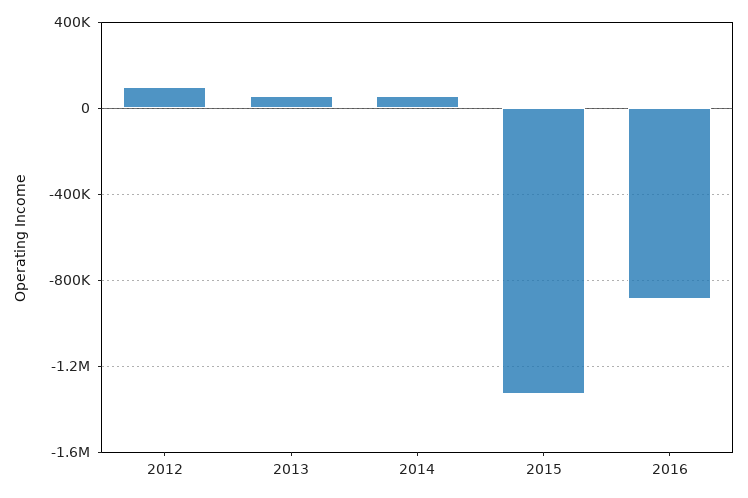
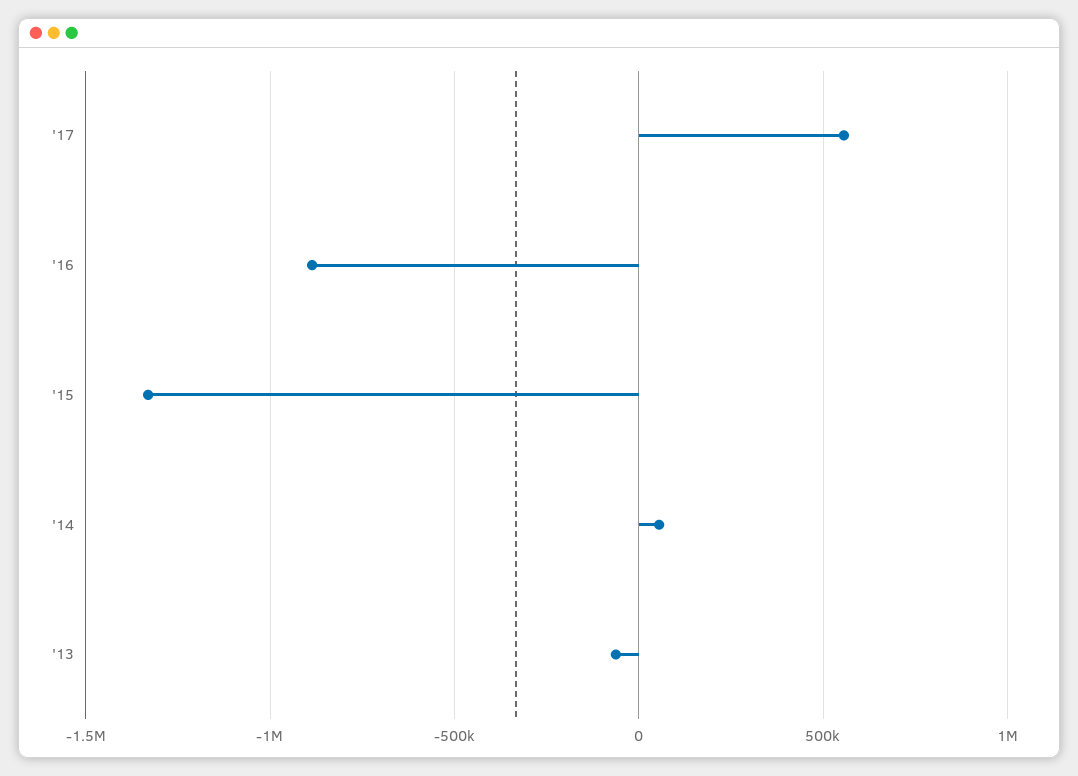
2012: 100000 -> none
2013: 50000 -> -50000
'17: none -> 550000

